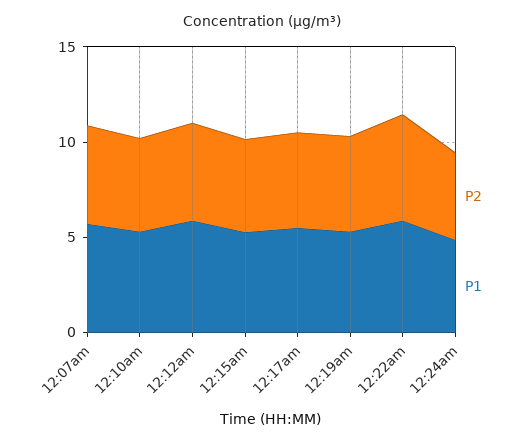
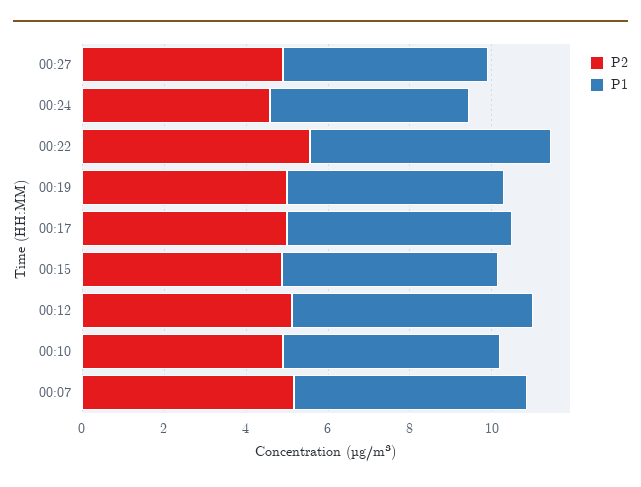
P2, 00:27: none -> 5
P1, 00:27: none -> 5

